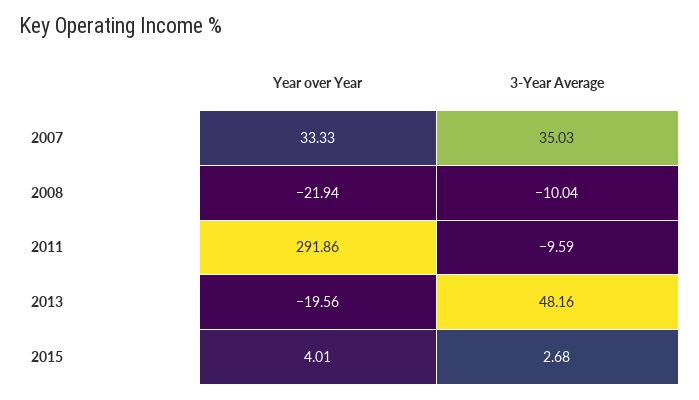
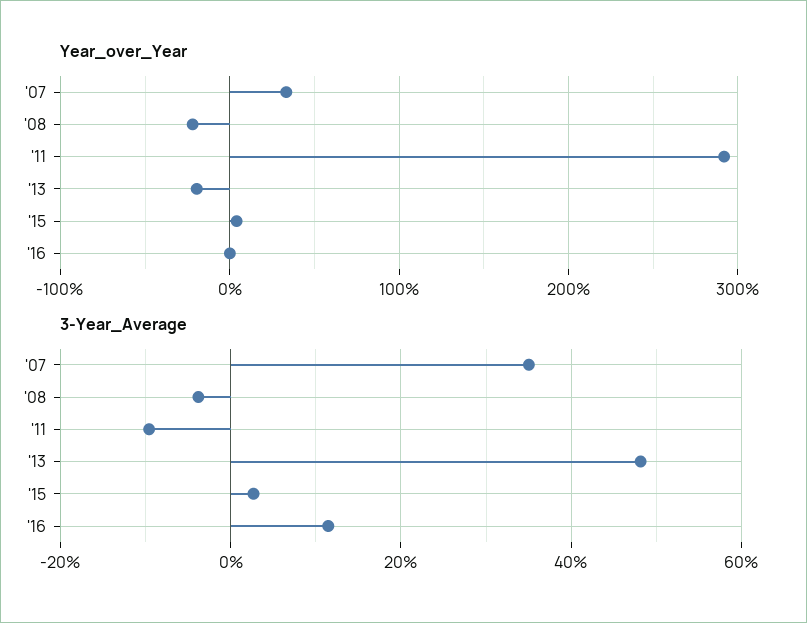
3-Year Average, 2008: -10.04 -> -4
Year over Year, '16: none -> 0
3-Year Average, '16: none -> 12

